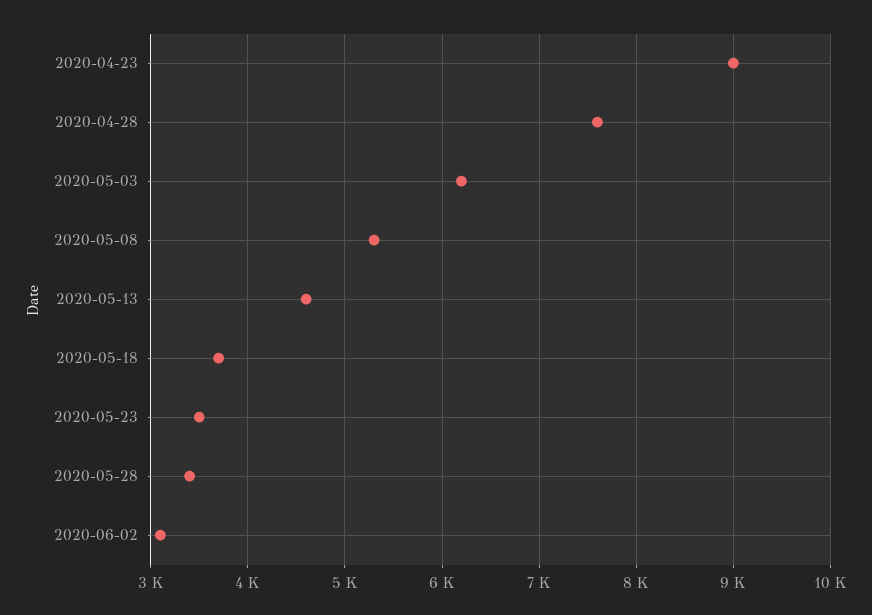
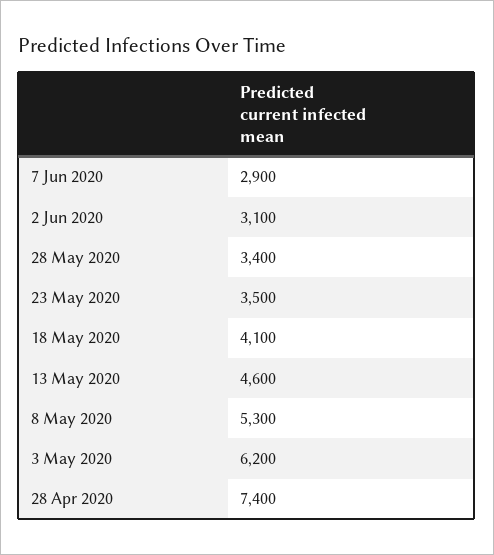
2020-04-23: 9000 -> none
2020-04-28: 7600 -> 7400
2020-05-18: 3700 -> 4100
7 Jun 2020: none -> 2900

